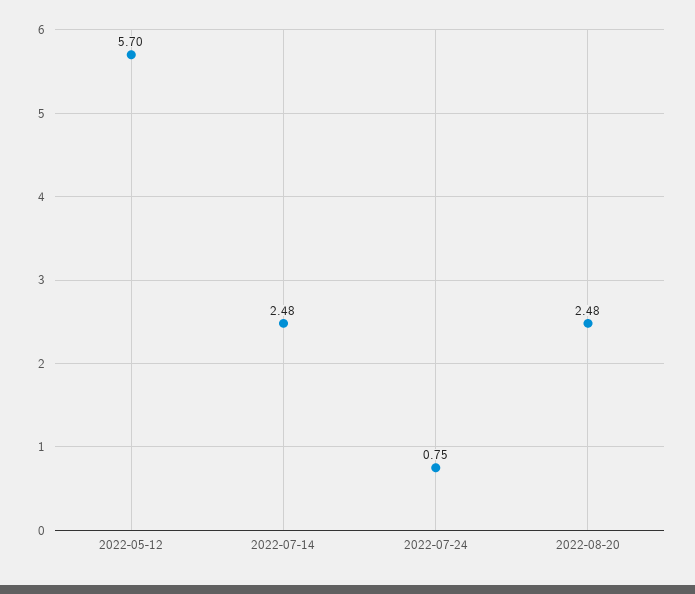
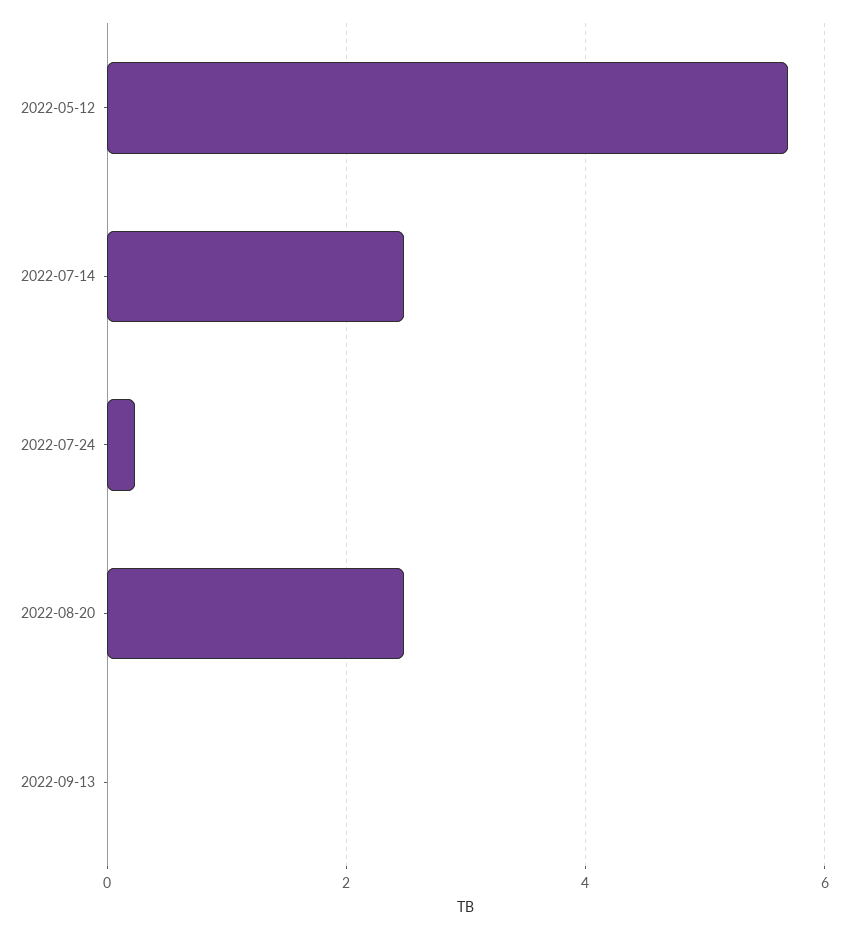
2022-07-24: 0.75 -> 0.2
2022-09-13: none -> 0

